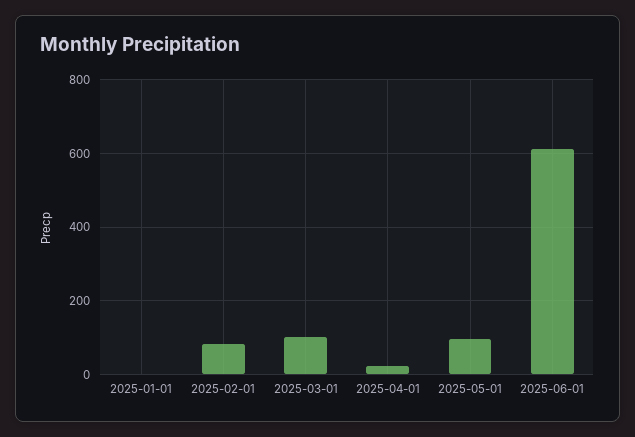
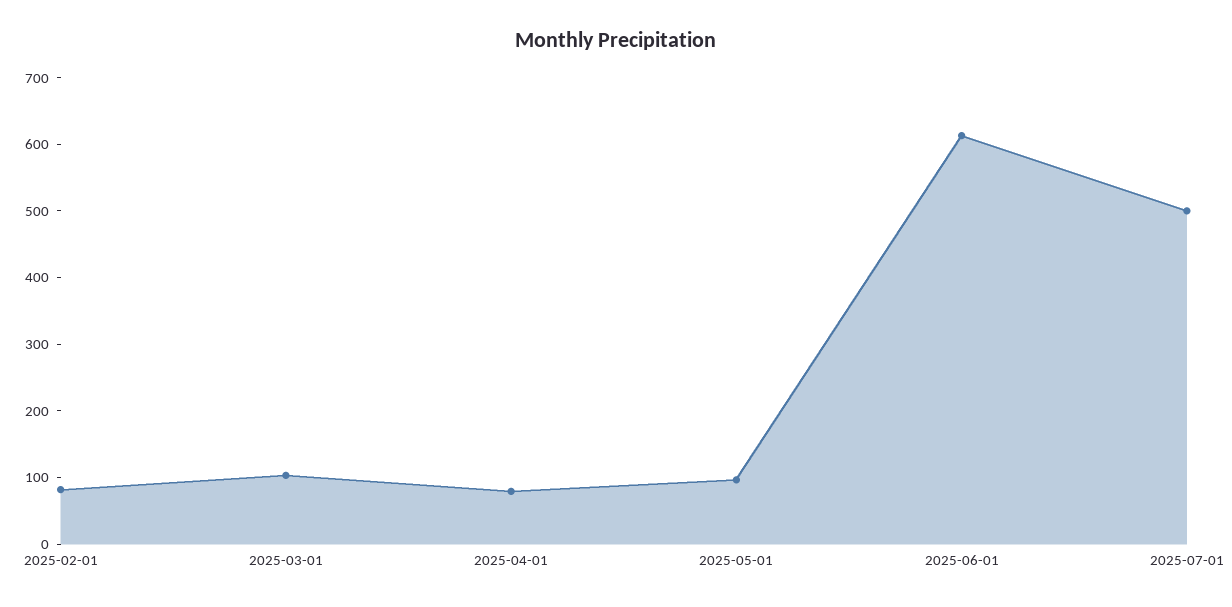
2025-01-01: 0 -> none
2025-04-01: 20 -> 80
2025-07-01: none -> 500

